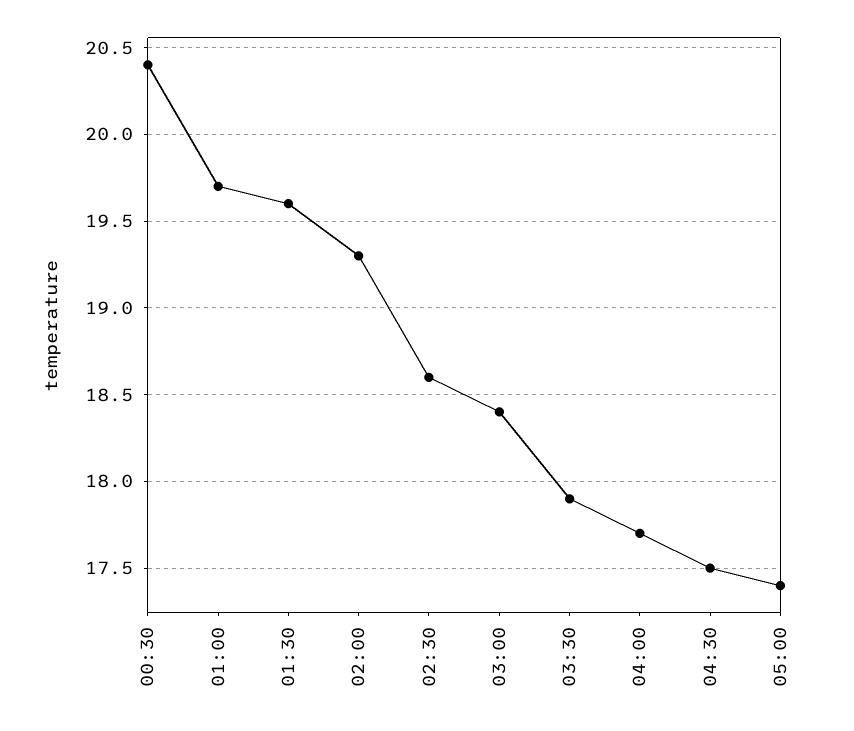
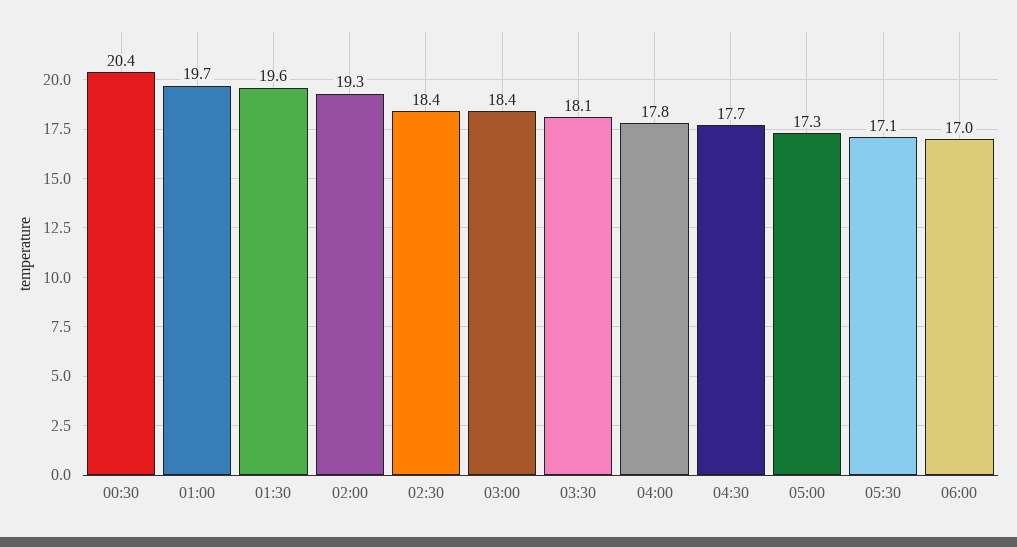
02:30: 18.6 -> 18.4
03:30: 17.9 -> 18.1
04:00: 17.7 -> 17.8
04:30: 17.5 -> 17.7
05:00: 17.4 -> 17.3
05:30: none -> 17.1
06:00: none -> 17

